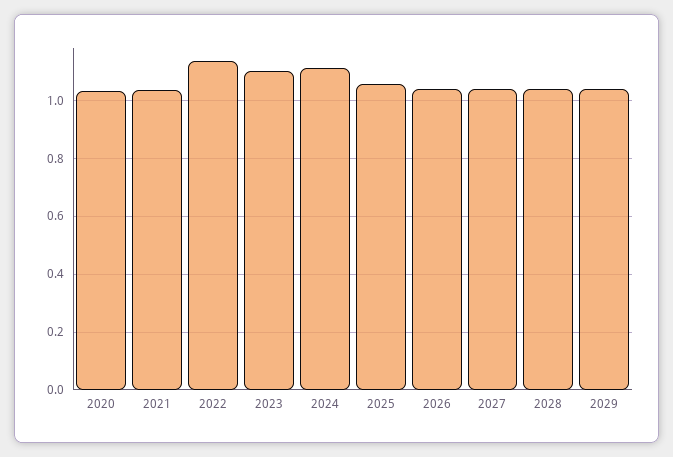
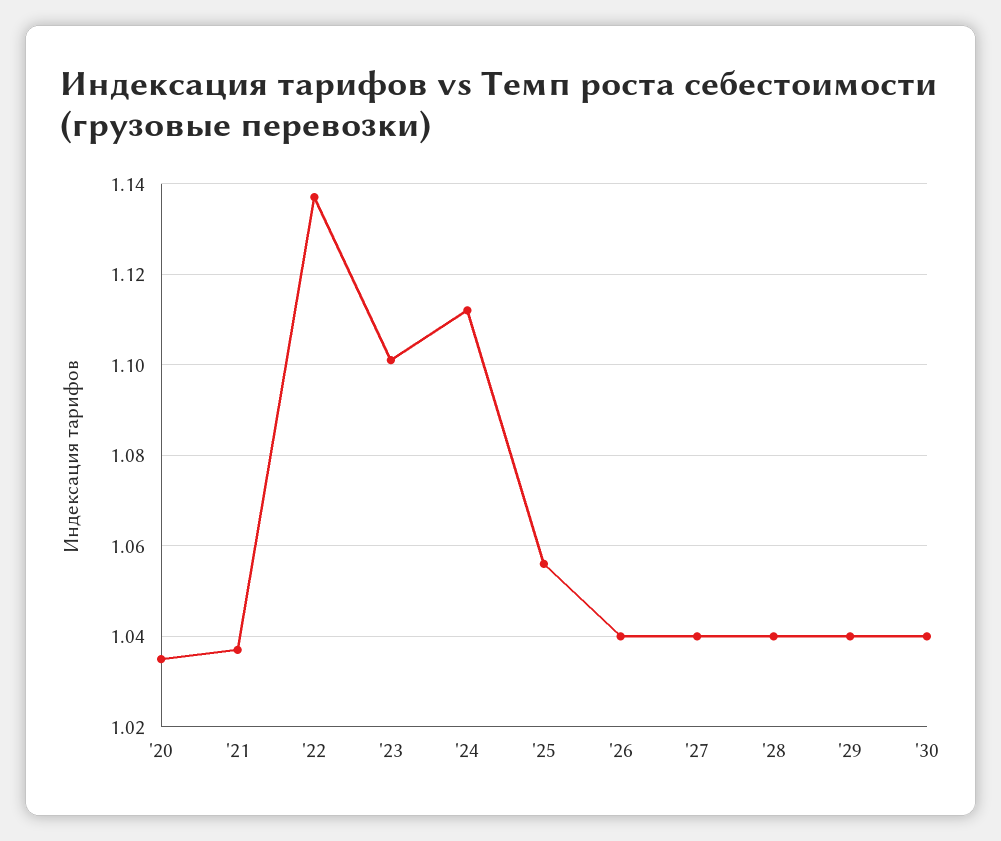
'30: none -> 1.04

